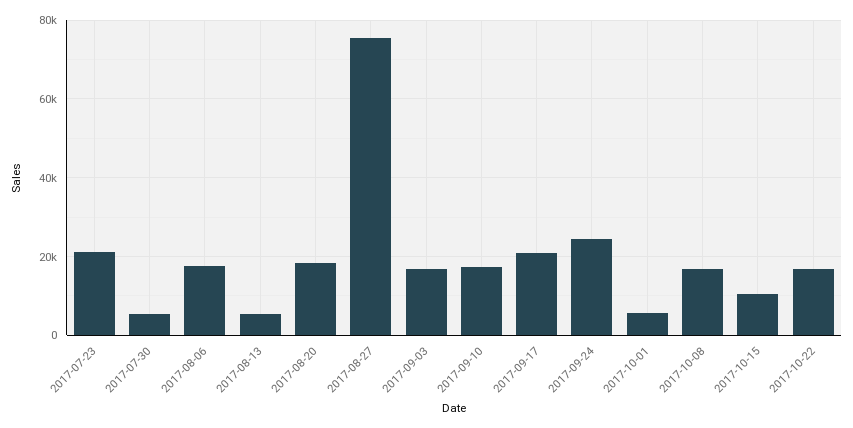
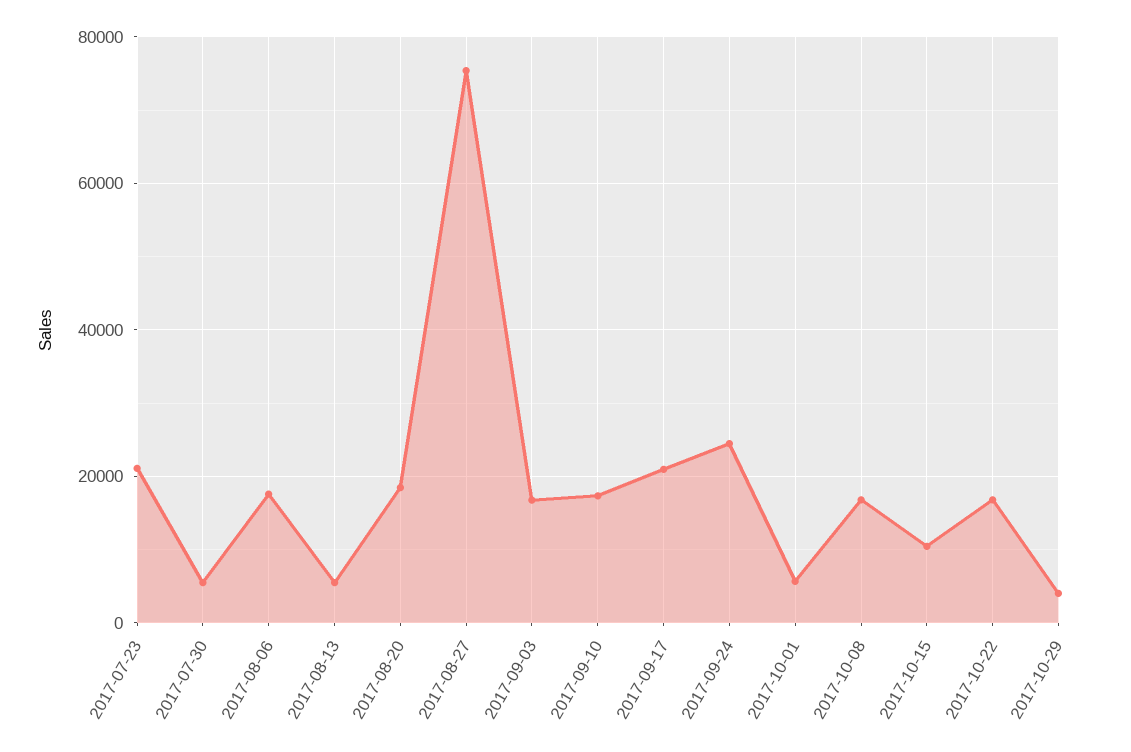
2017-10-29: none -> 4000

